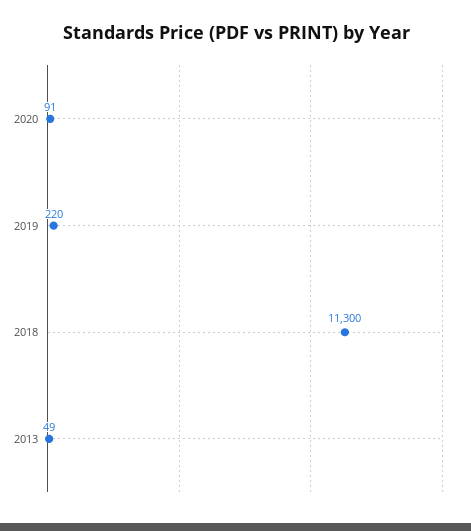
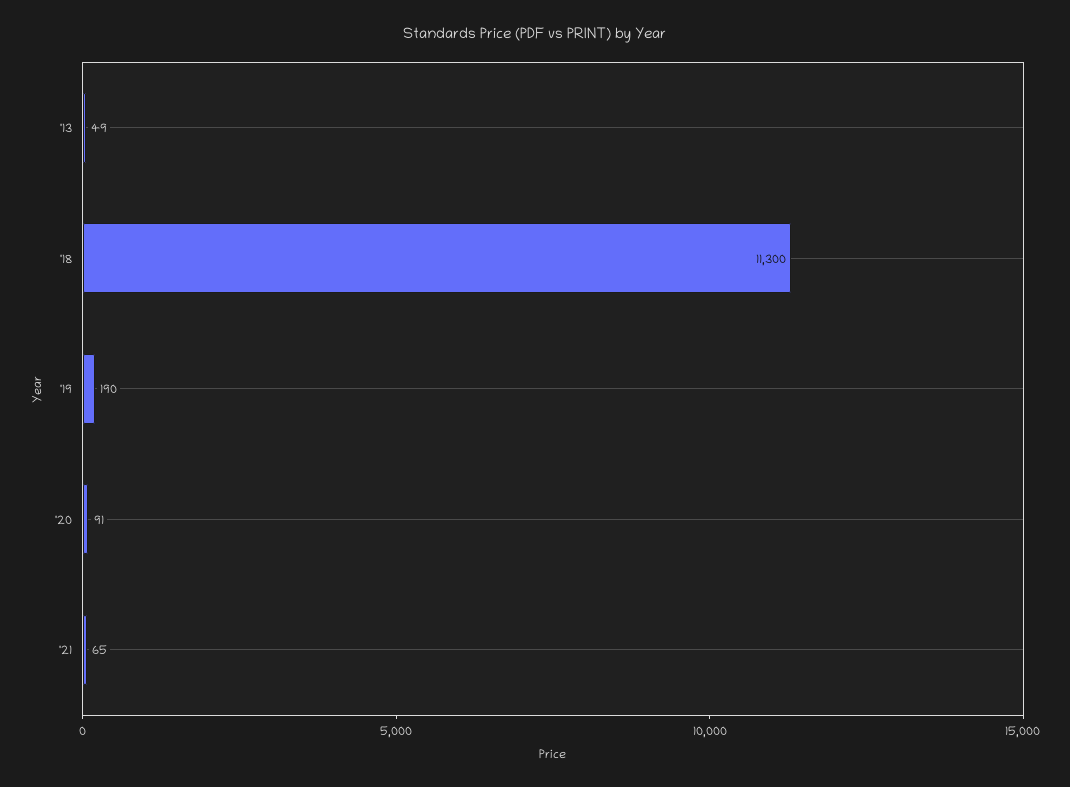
2019: 220 -> 190
'21: none -> 65

